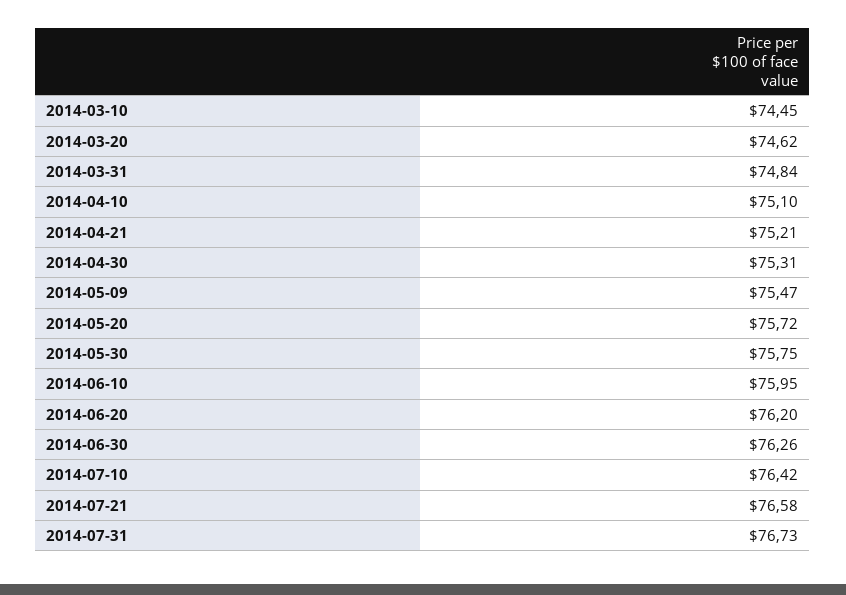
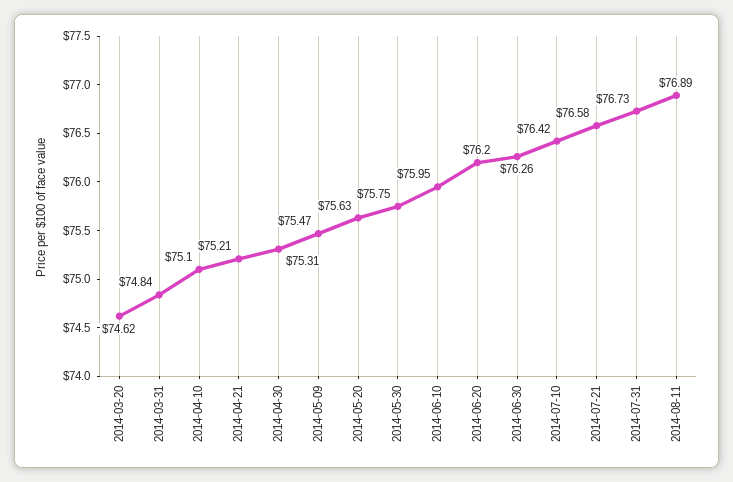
2014-03-10: 74.45 -> none
2014-05-20: 75.72 -> 75.63
2014-08-11: none -> 76.89

